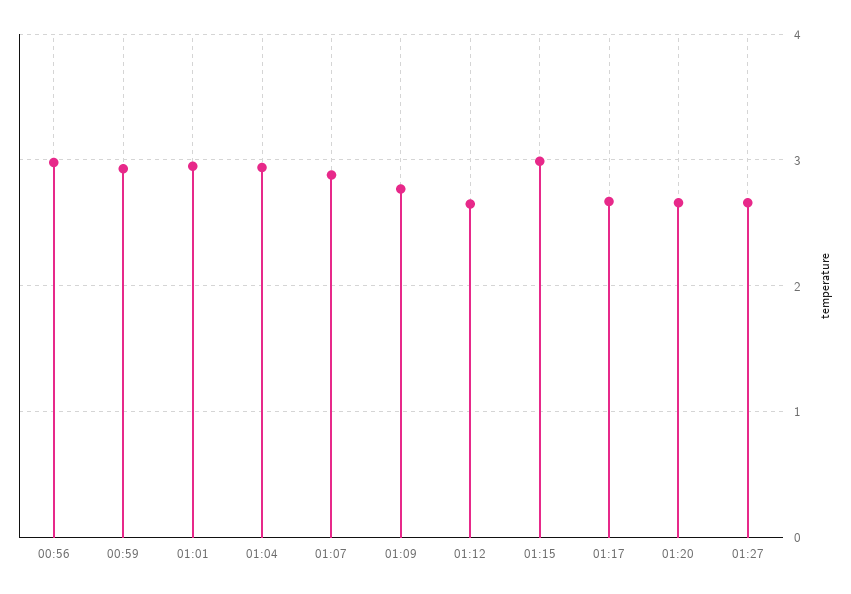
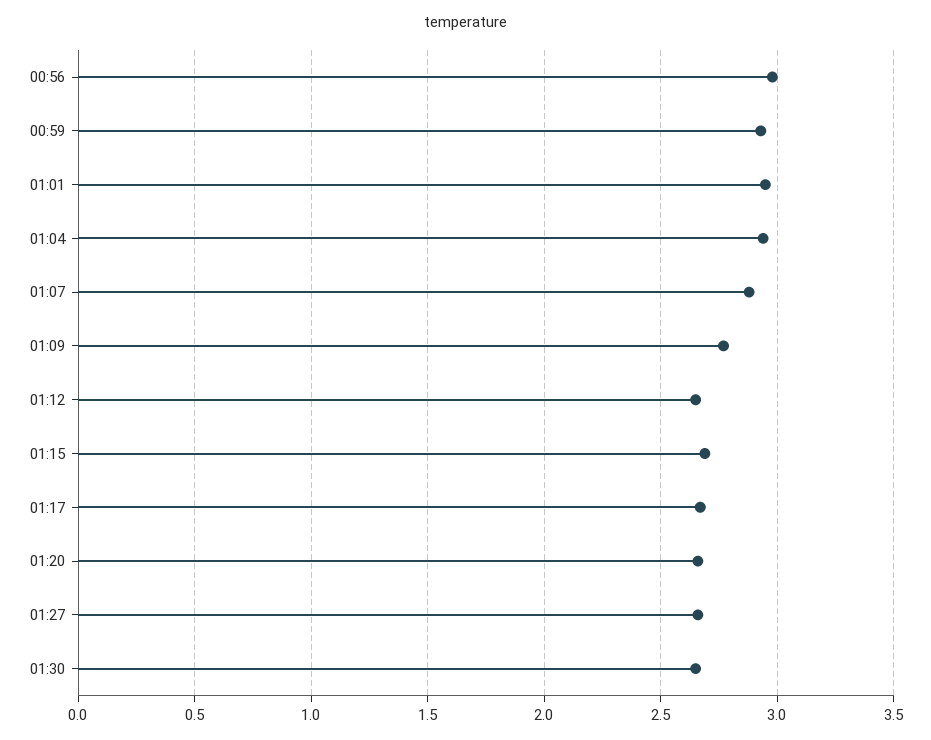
01:15: 3 -> 2.7
01:30: none -> 2.65

